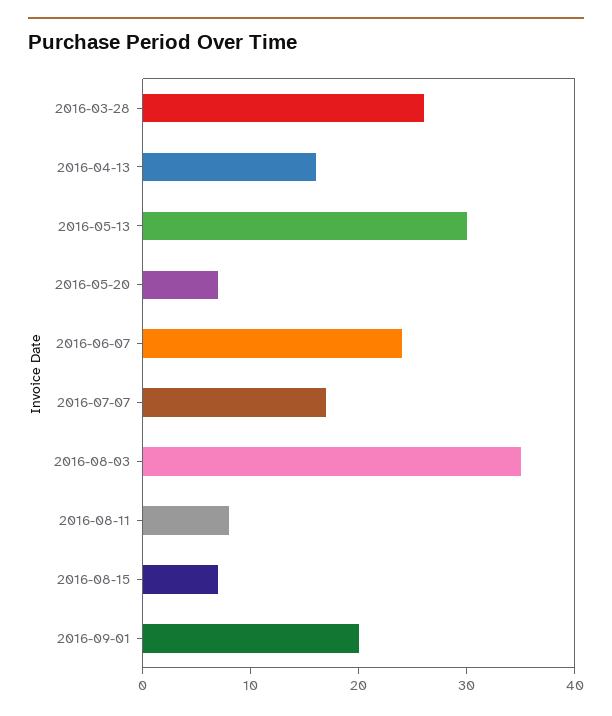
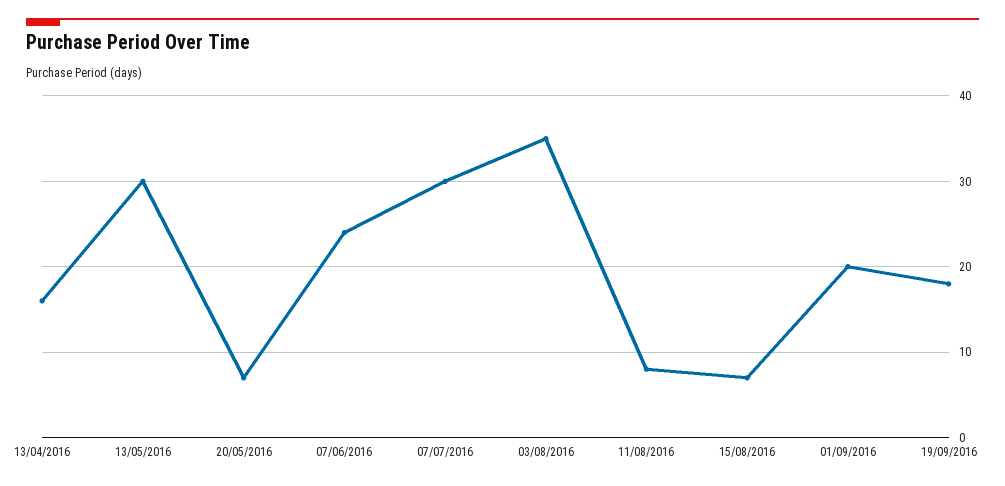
2016-03-28: 26 -> none
2016-07-07: 17 -> 30
19/09/2016: none -> 18

